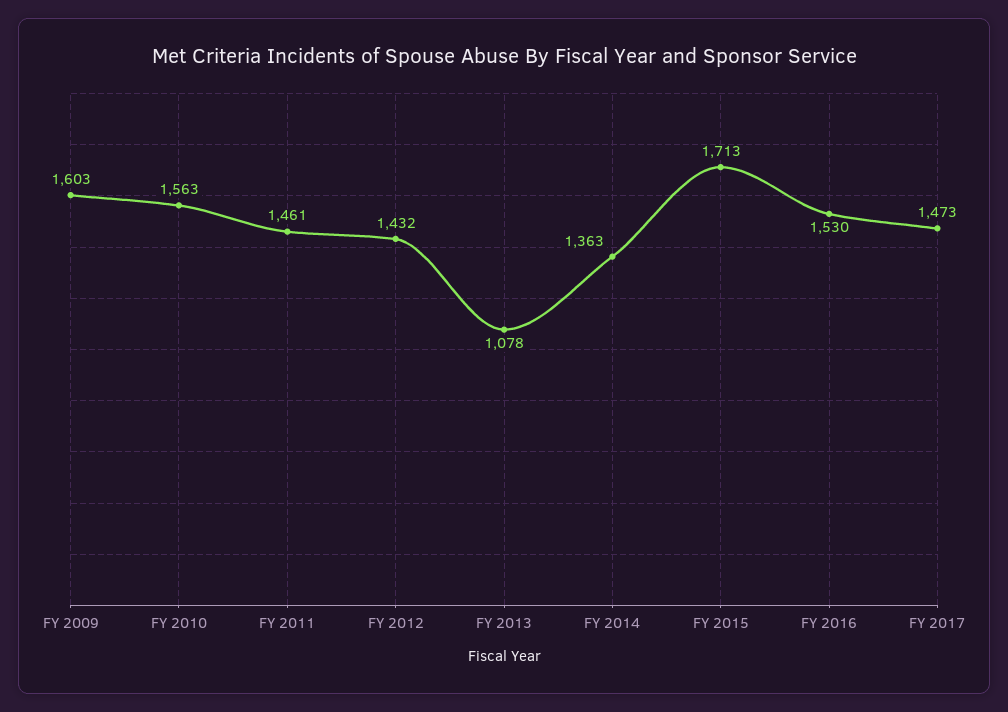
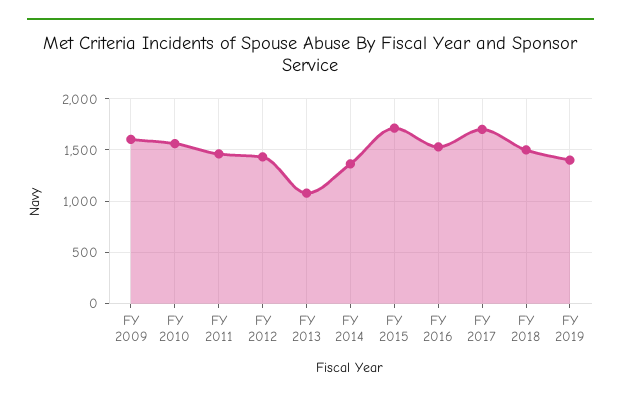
FY 2017: 1473 -> 1700
FY 2018: none -> 1500
FY 2019: none -> 1400

